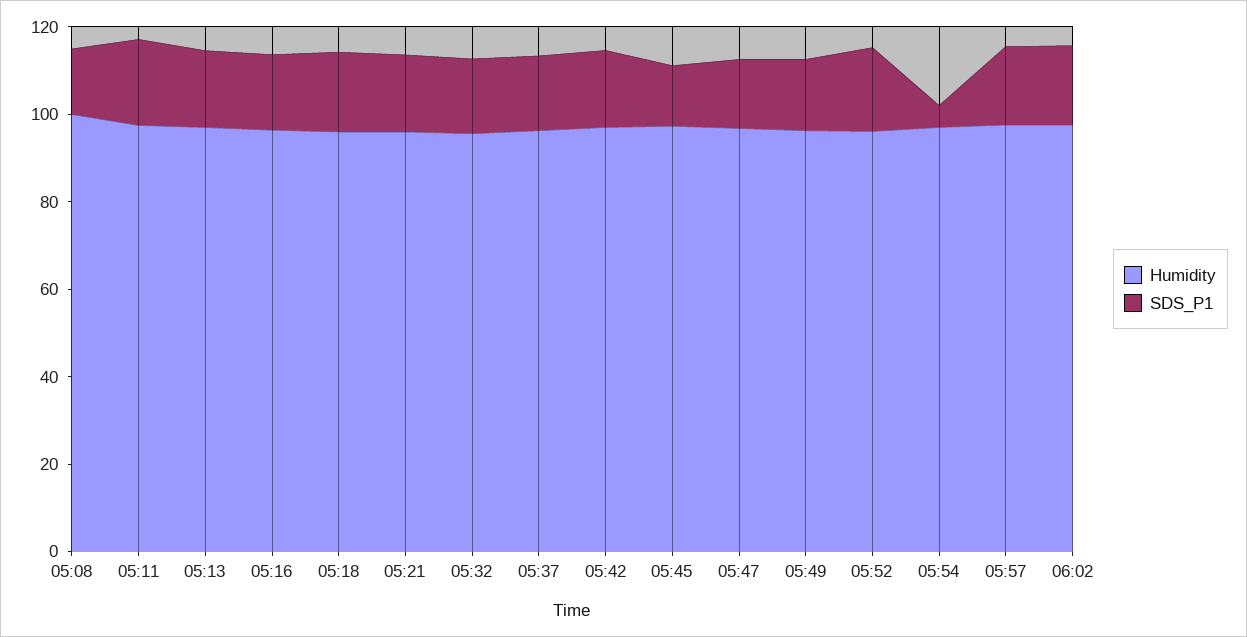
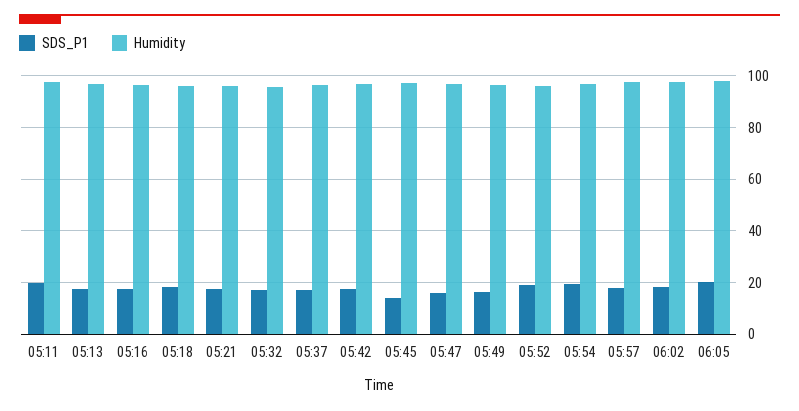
Humidity, 05:08: 100 -> none
SDS_P1, 05:08: 15 -> none
SDS_P1, 05:54: 5 -> 20
SDS_P1, 06:05: none -> 20
Humidity, 06:05: none -> 97.5

